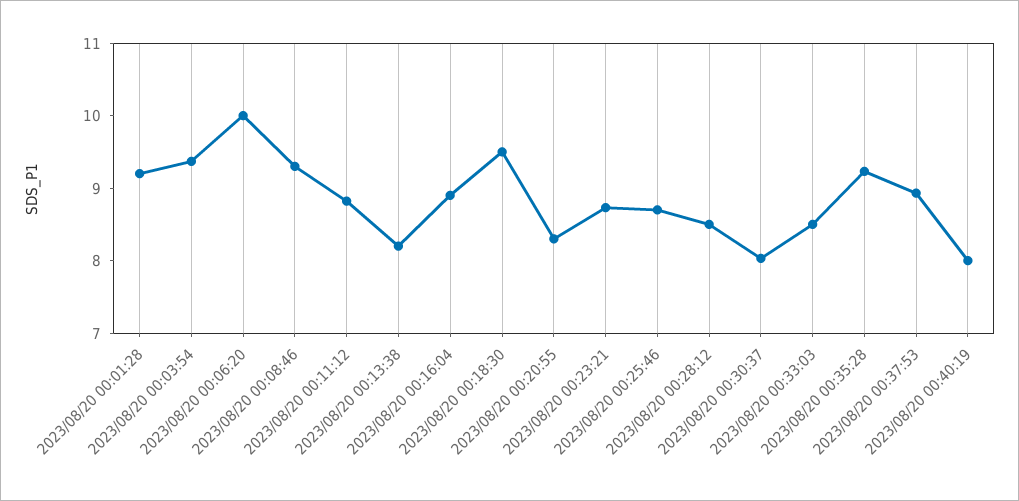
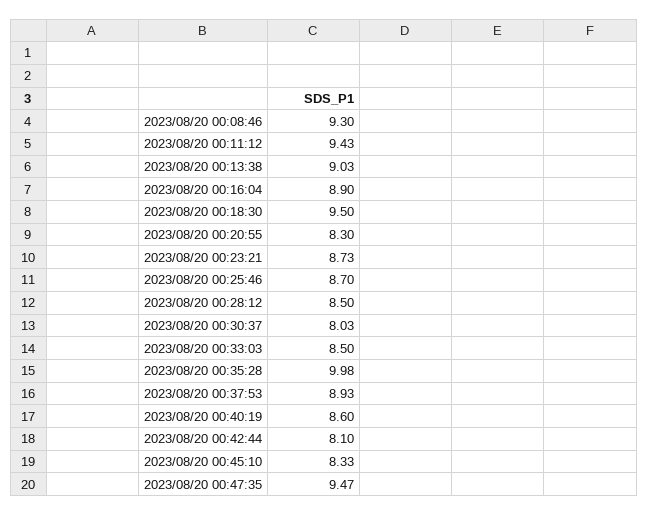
2023/08/20 00:01:28: 9.2 -> none
2023/08/20 00:03:54: 9.4 -> none
2023/08/20 00:06:20: 10 -> none
2023/08/20 00:11:12: 8.8 -> 9.43
2023/08/20 00:13:38: 8.2 -> 9.03
2023/08/20 00:35:28: 9.2 -> 9.98
2023/08/20 00:40:19: 8 -> 8.6
2023/08/20 00:42:44: none -> 8.1
2023/08/20 00:45:10: none -> 8.33
2023/08/20 00:47:35: none -> 9.47

